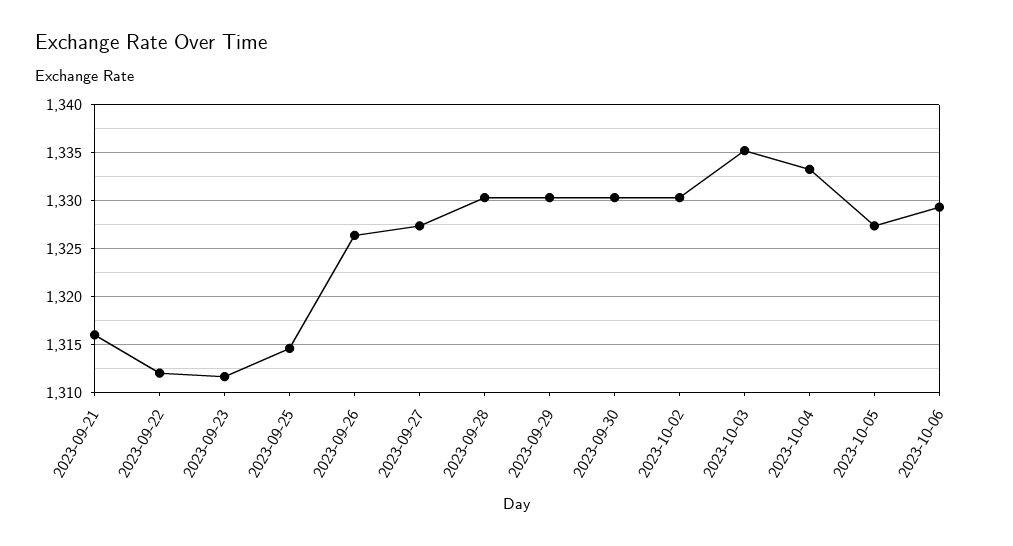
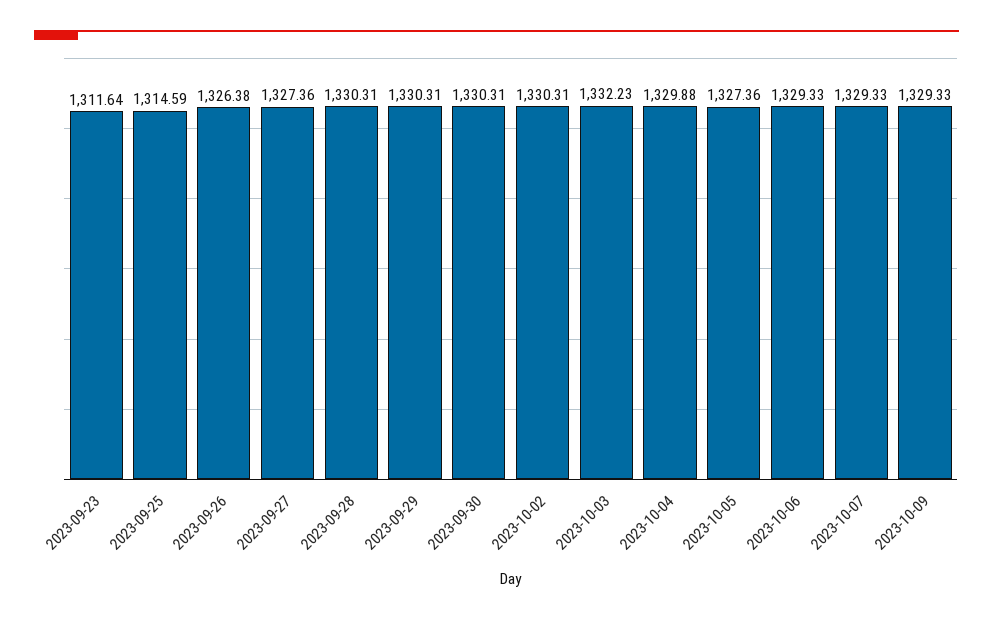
2023-09-21: 1316 -> none
2023-09-22: 1312 -> none
2023-10-03: 1335 -> 1332.23
2023-10-04: 1333 -> 1329.88
2023-10-07: none -> 1329.33
2023-10-09: none -> 1329.33

